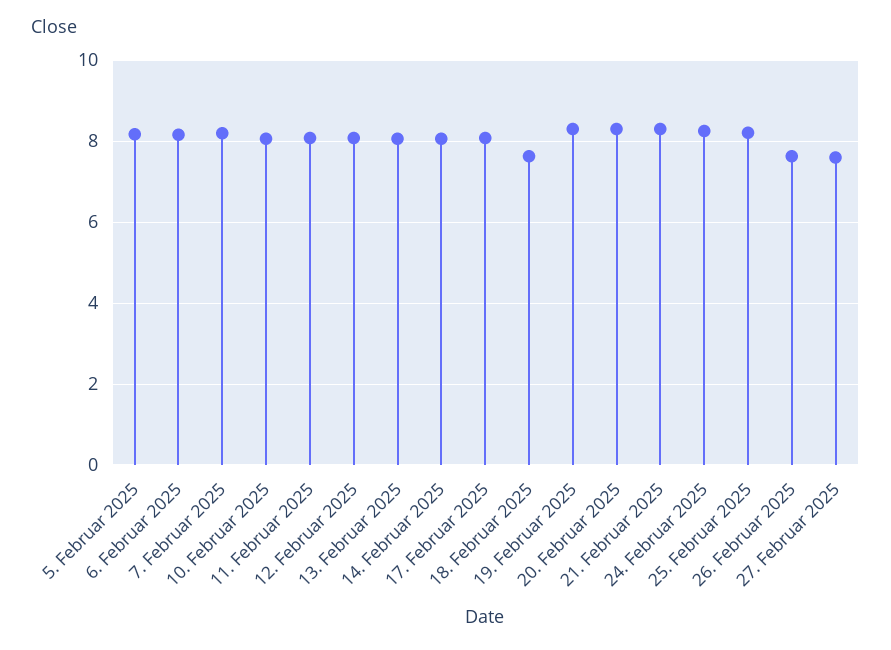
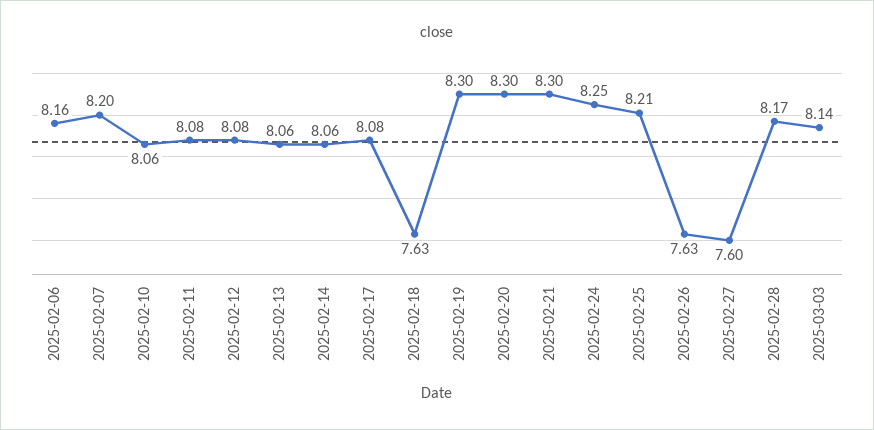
5. Februar 2025: 8.2 -> none
2025-02-28: none -> 8.17
2025-03-03: none -> 8.14

